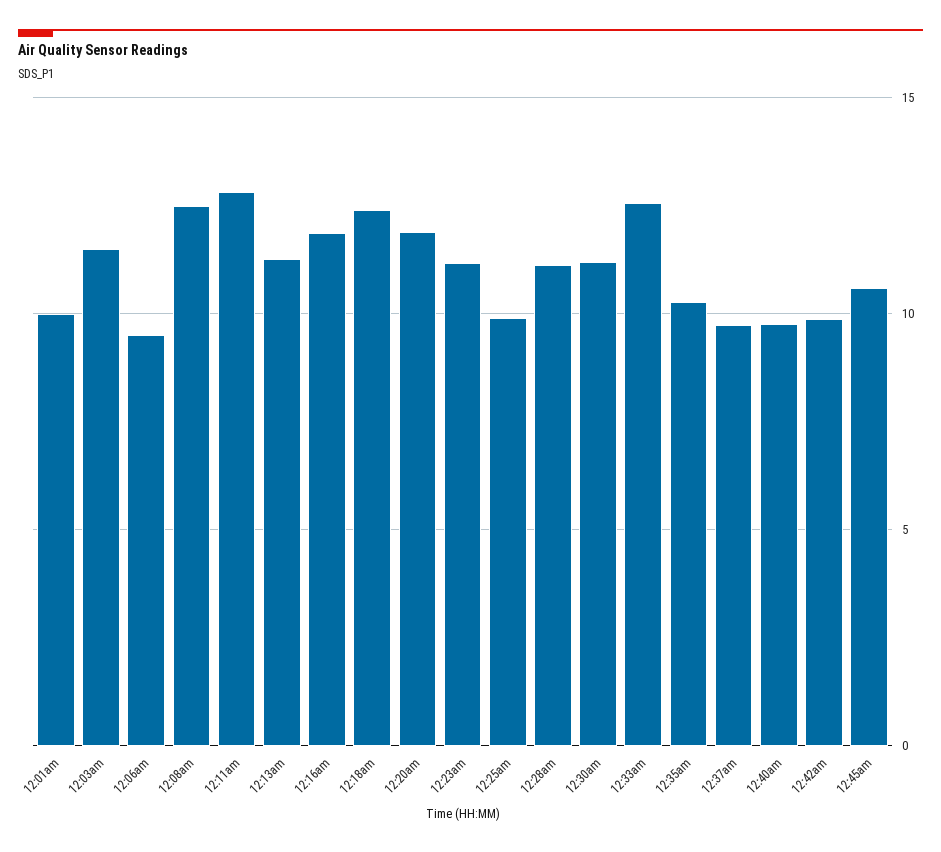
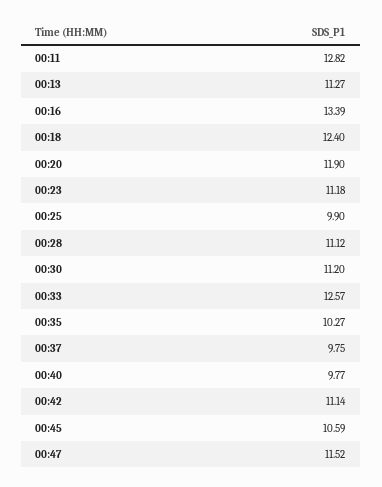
12:01am: 10 -> none
12:03am: 11.5 -> none
12:06am: 9.5 -> none
12:08am: 12.5 -> none
12:16am: 12 -> 13.39
12:42am: 10 -> 11.14
00:47: none -> 11.52

